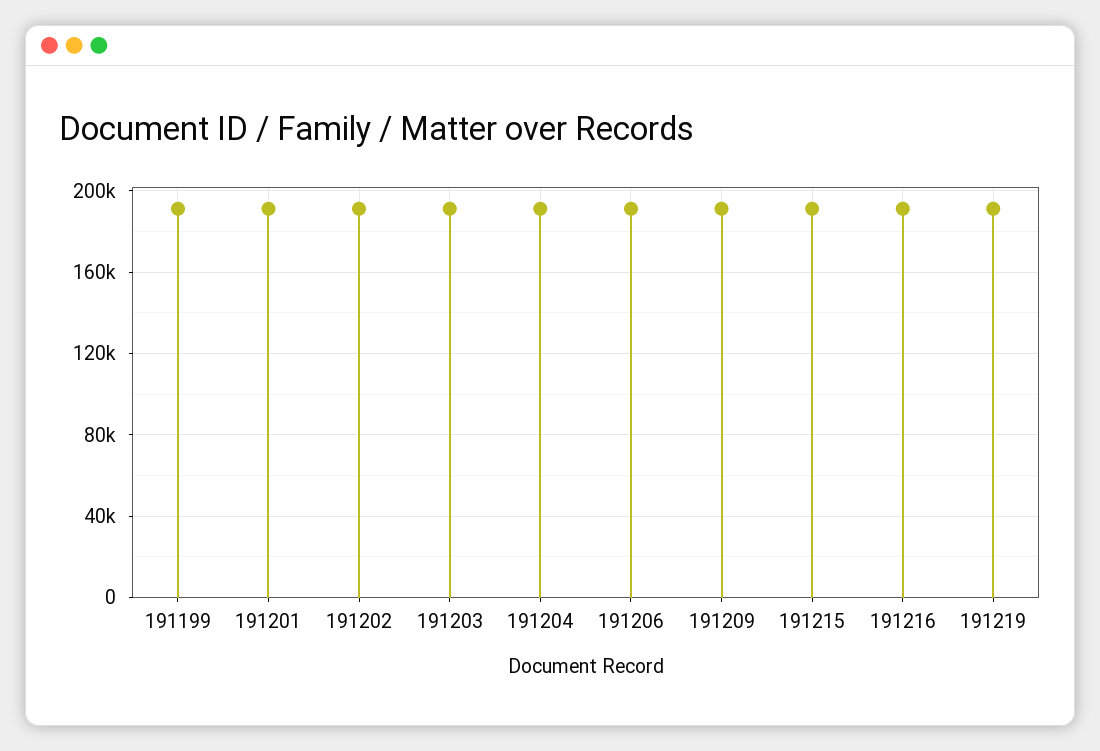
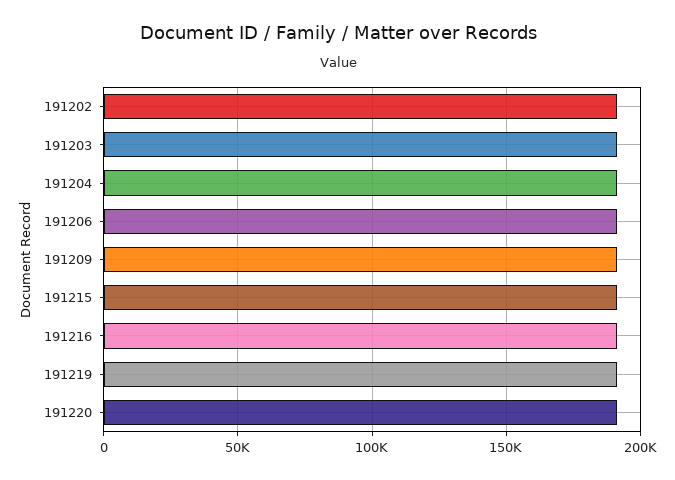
191199: 190000 -> none
191201: 190000 -> none
191220: none -> 190000

